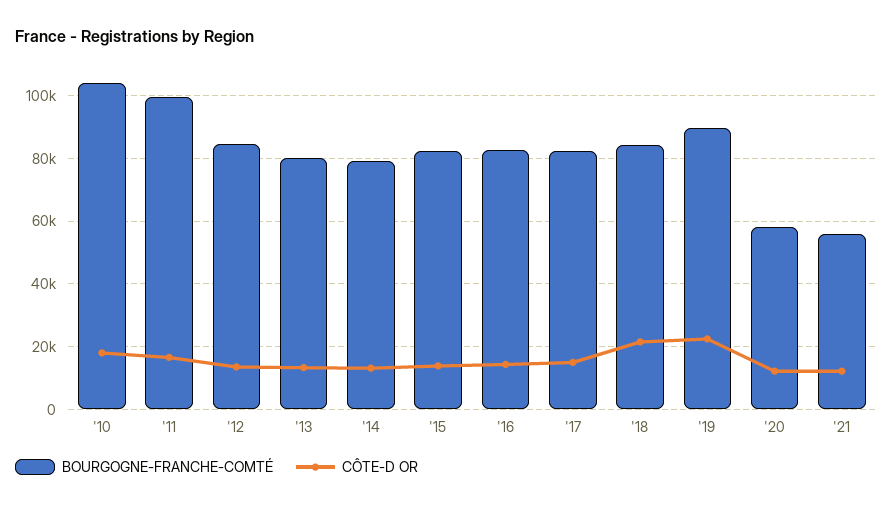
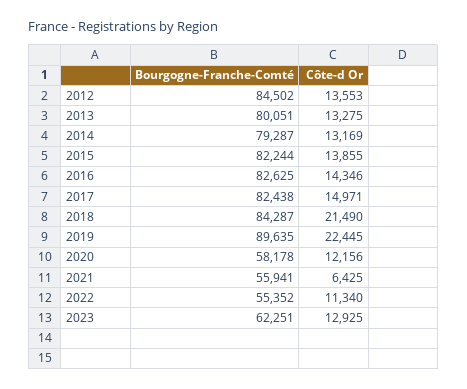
BOURGOGNE-FRANCHE-COMTÉ, '10: 104000 -> none
CÔTE-D OR, '10: 18000 -> none
BOURGOGNE-FRANCHE-COMTÉ, '11: 100000 -> none
CÔTE-D OR, '11: 16000 -> none
CÔTE-D OR, '21: 12000 -> 6425
BOURGOGNE-FRANCHE-COMTÉ, 2022: none -> 55352
CÔTE-D OR, 2022: none -> 11340
BOURGOGNE-FRANCHE-COMTÉ, 2023: none -> 62251
CÔTE-D OR, 2023: none -> 12925

